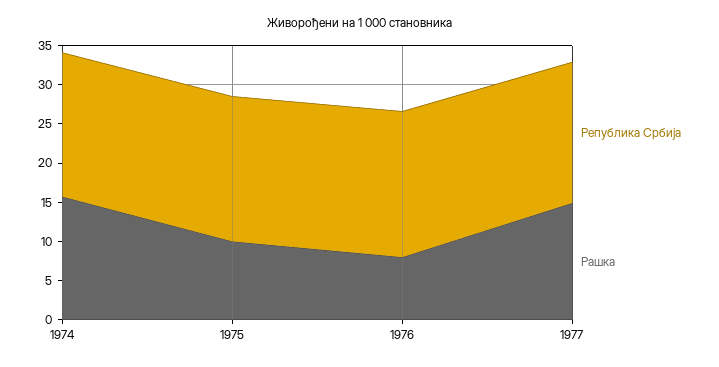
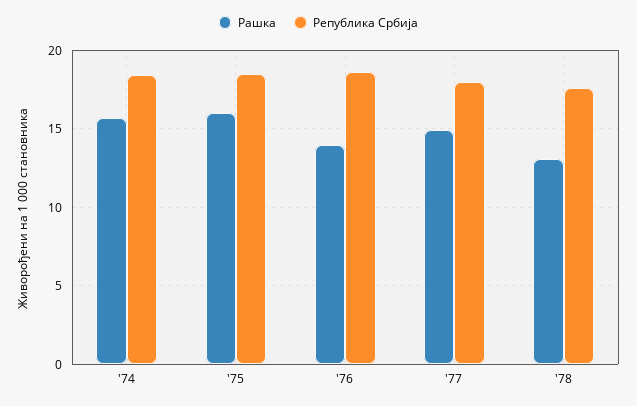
Рашка, 1975: 10 -> 16
Рашка, 1976: 7.5 -> 14
Рашка, '78: none -> 13
Република Србија, '78: none -> 17.5

